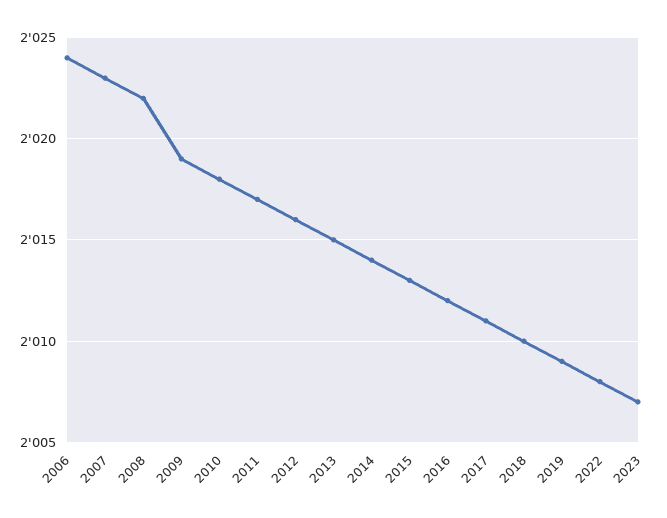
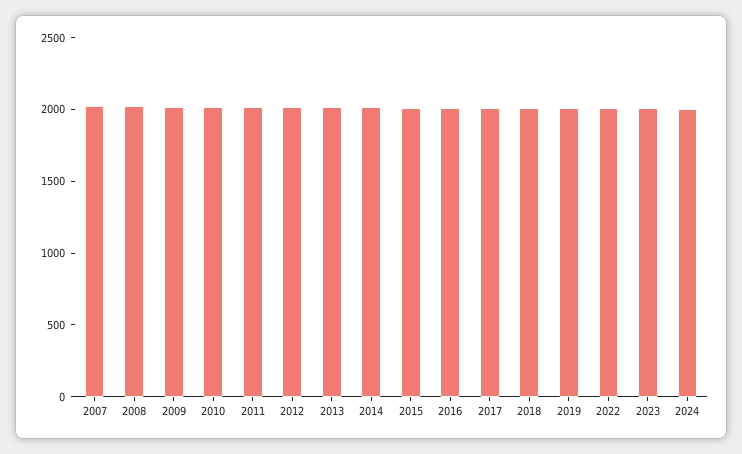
2006: 2024 -> none
2024: none -> 2000

